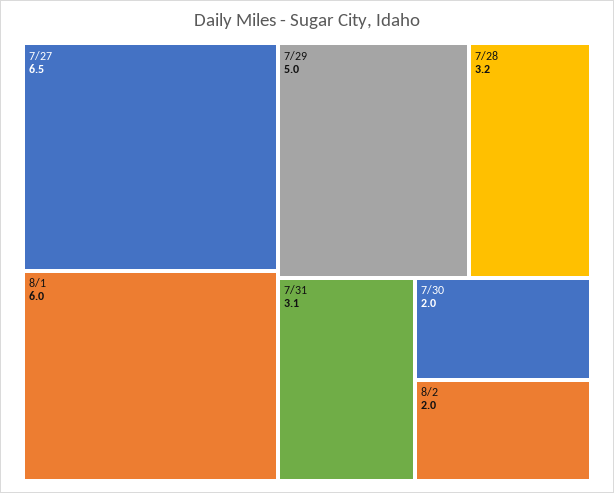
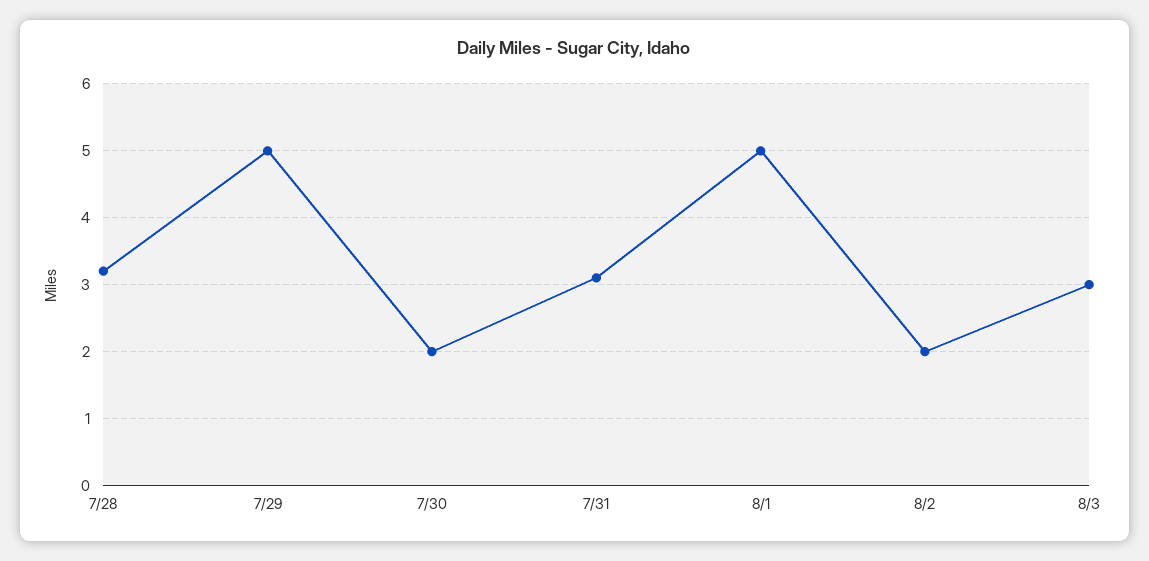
7/27: 6.5 -> none
8/1: 6 -> 5
8/3: none -> 3

